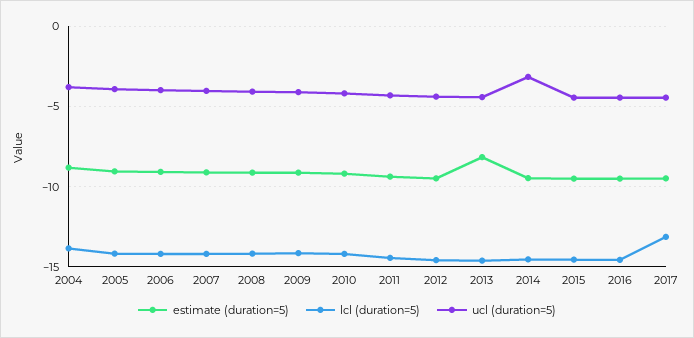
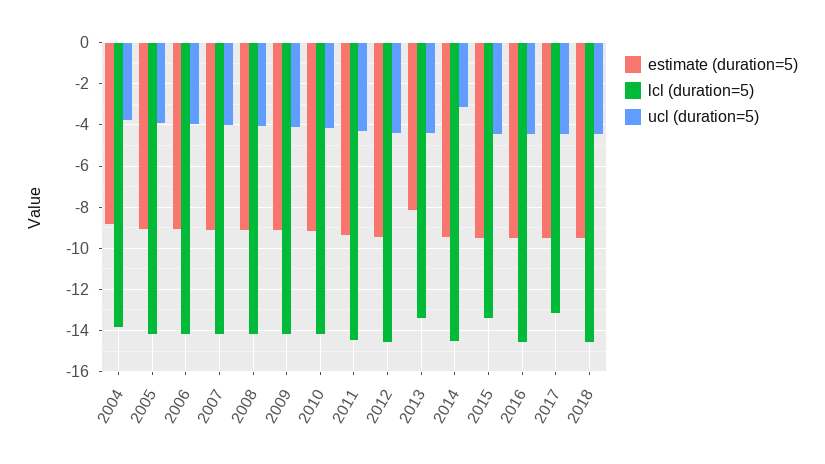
lcl (duration=5), 2013: -14.5 -> -13.5
lcl (duration=5), 2015: -14.5 -> -13.5
estimate (duration=5), 2018: none -> -9.5
lcl (duration=5), 2018: none -> -14.5
ucl (duration=5), 2018: none -> -4.5

